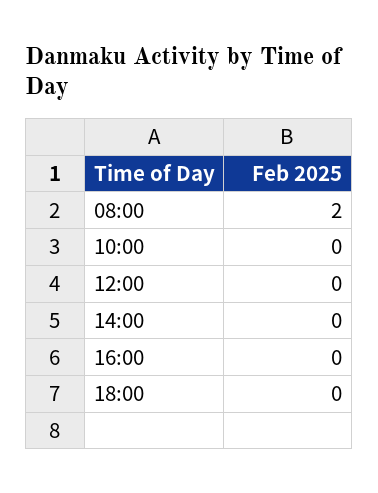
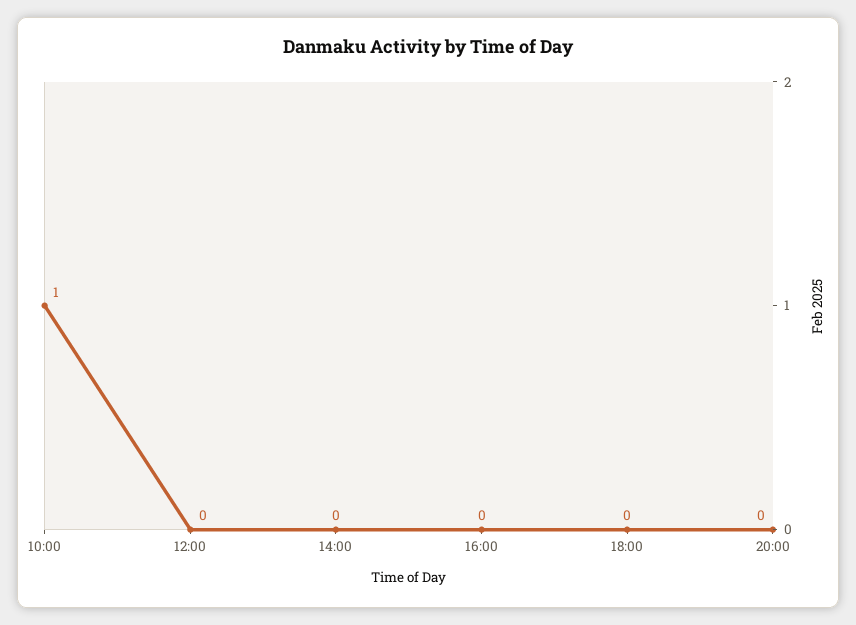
08:00: 2 -> none
10:00: 0 -> 1
20:00: none -> 0

